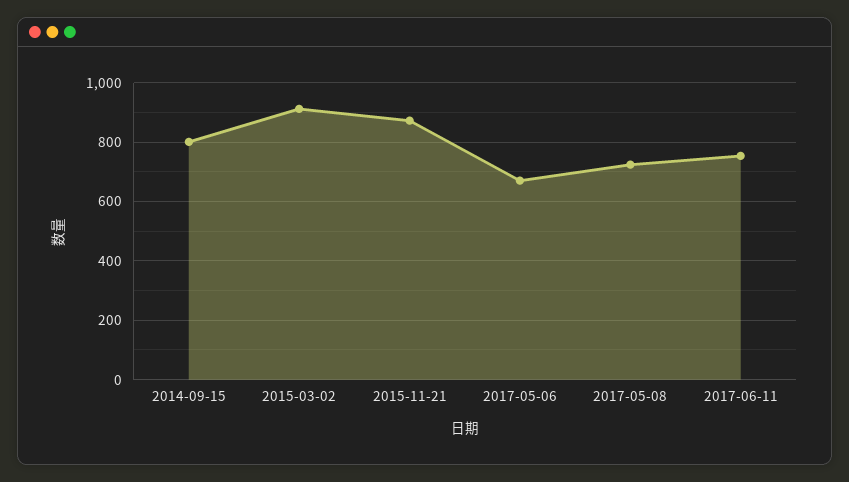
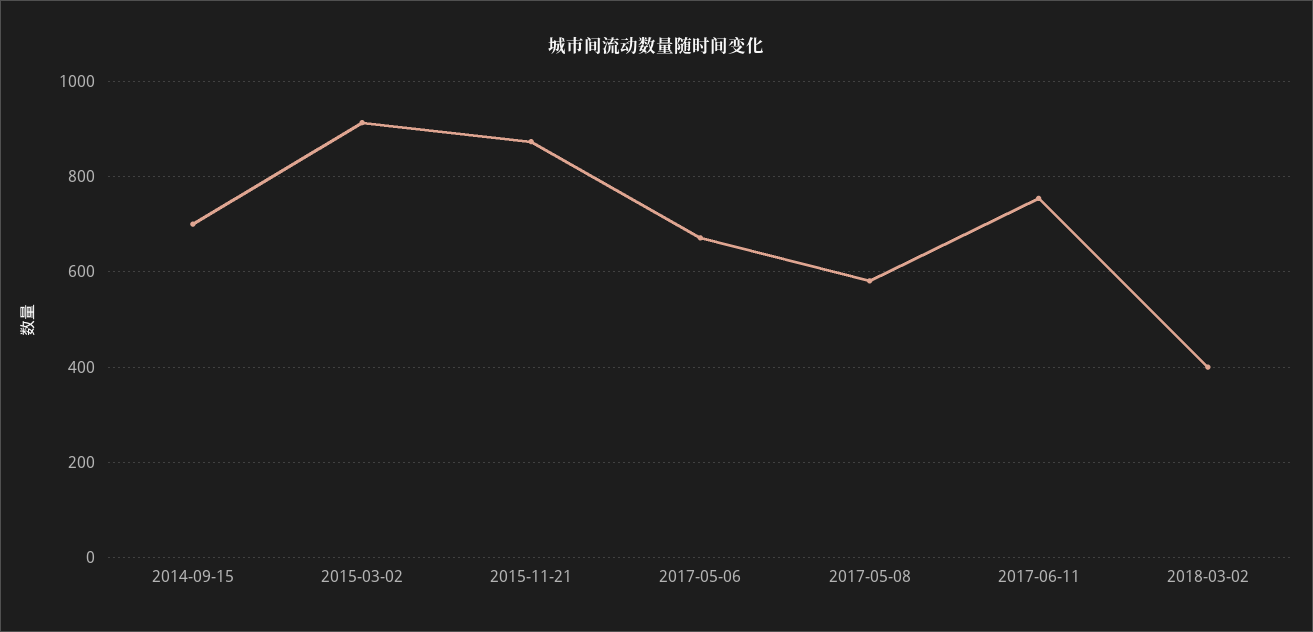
2014-09-15: 800 -> 700
2017-05-08: 725 -> 580
2018-03-02: none -> 400

